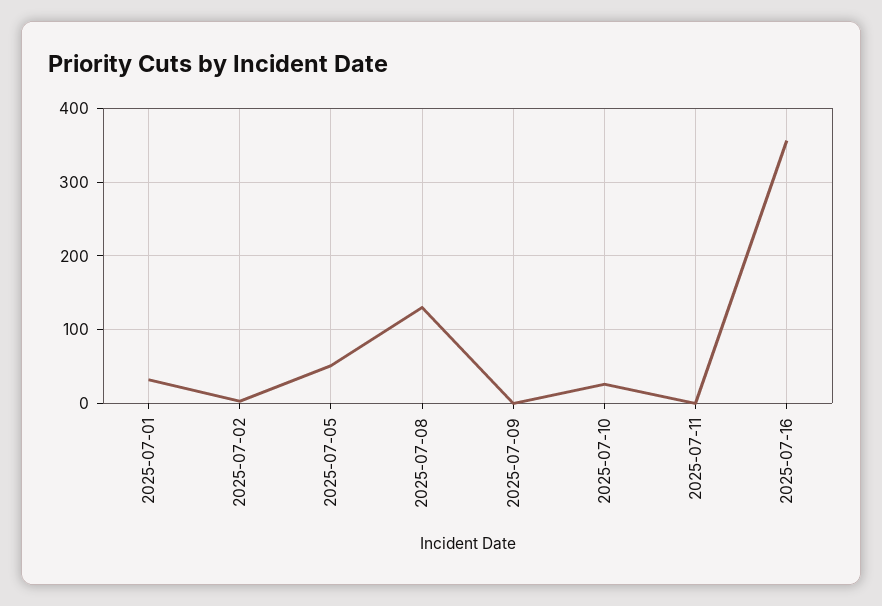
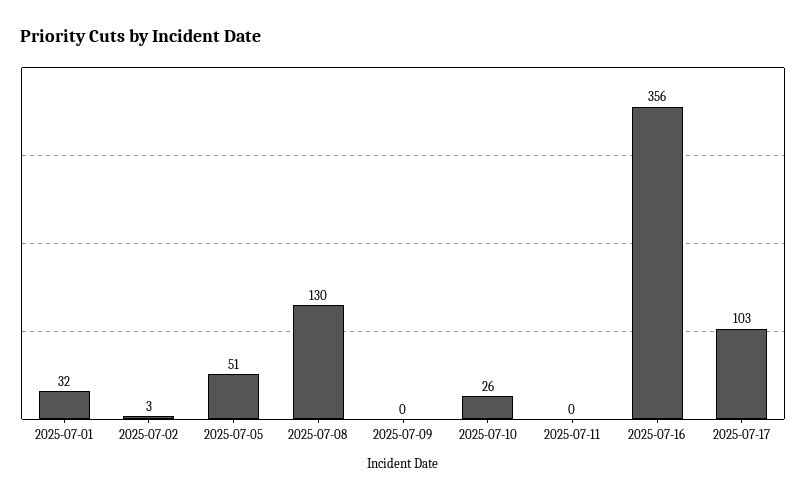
2025-07-17: none -> 103

